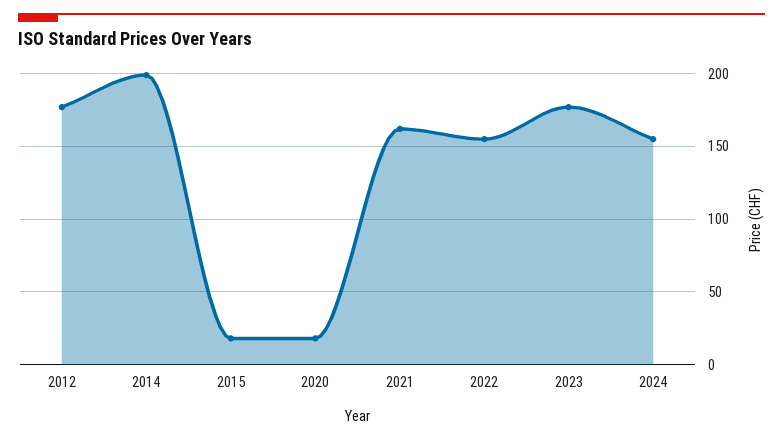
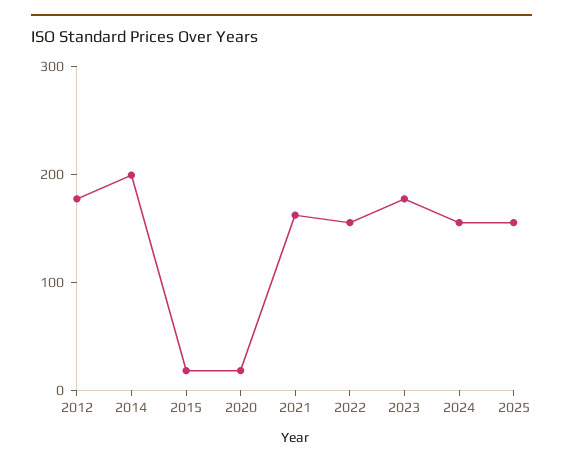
2025: none -> 160

